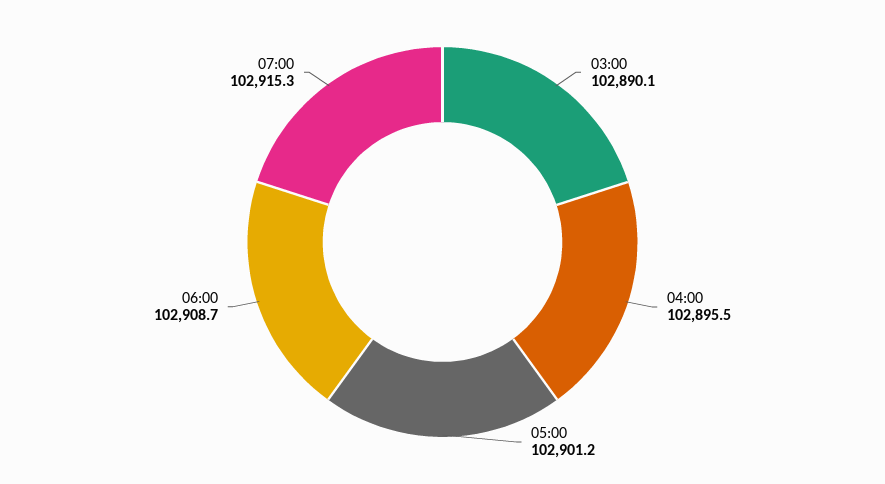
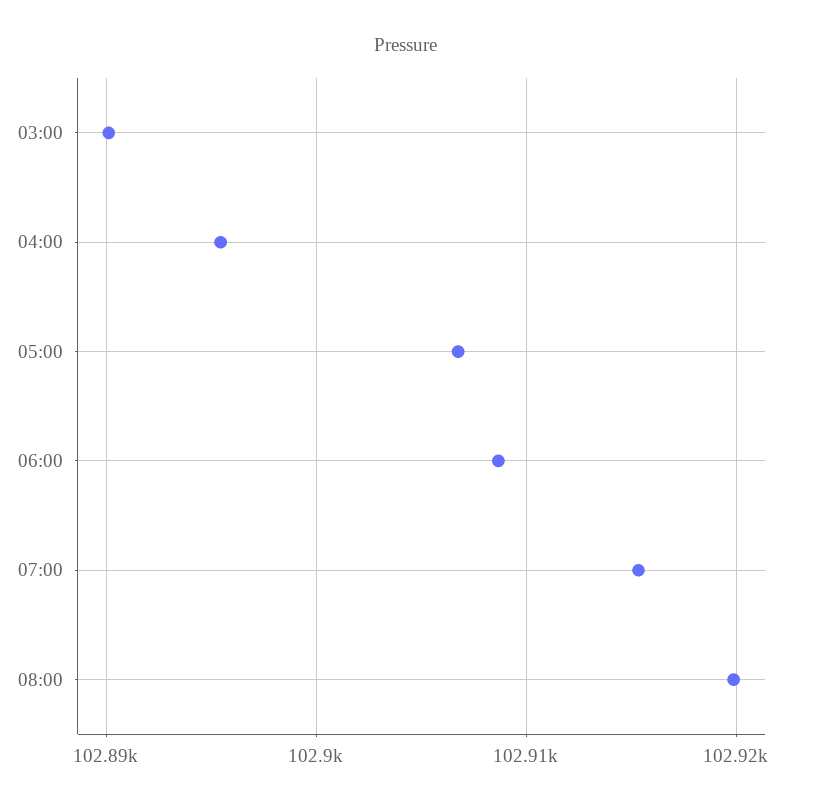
05:00: 102901.2 -> 102907
08:00: none -> 102920

